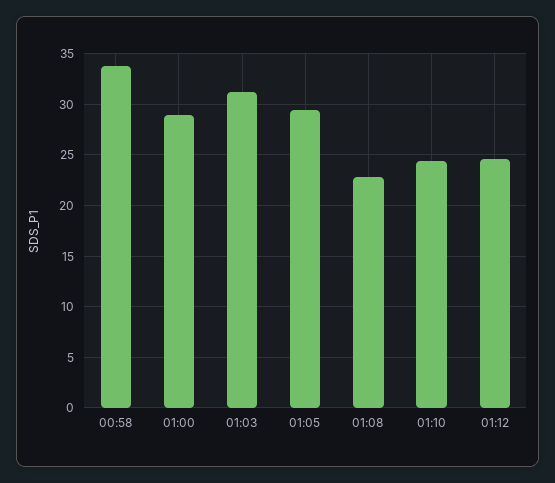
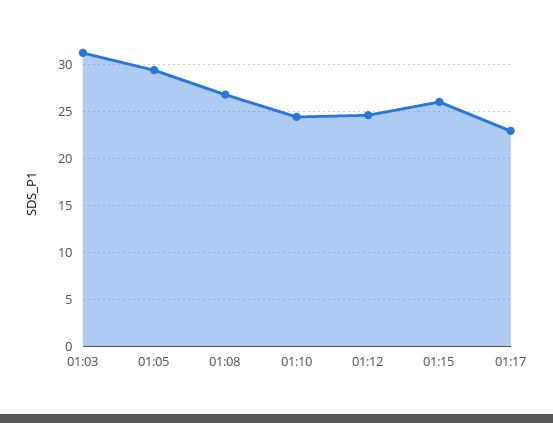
00:58: 34 -> none
01:00: 29 -> none
01:08: 23 -> 27
01:15: none -> 26
01:17: none -> 23

